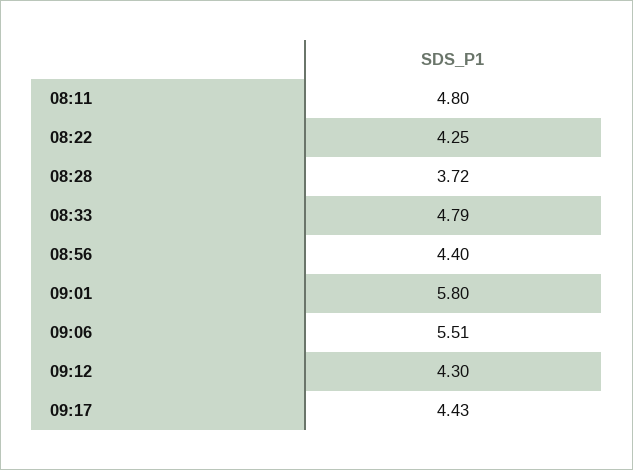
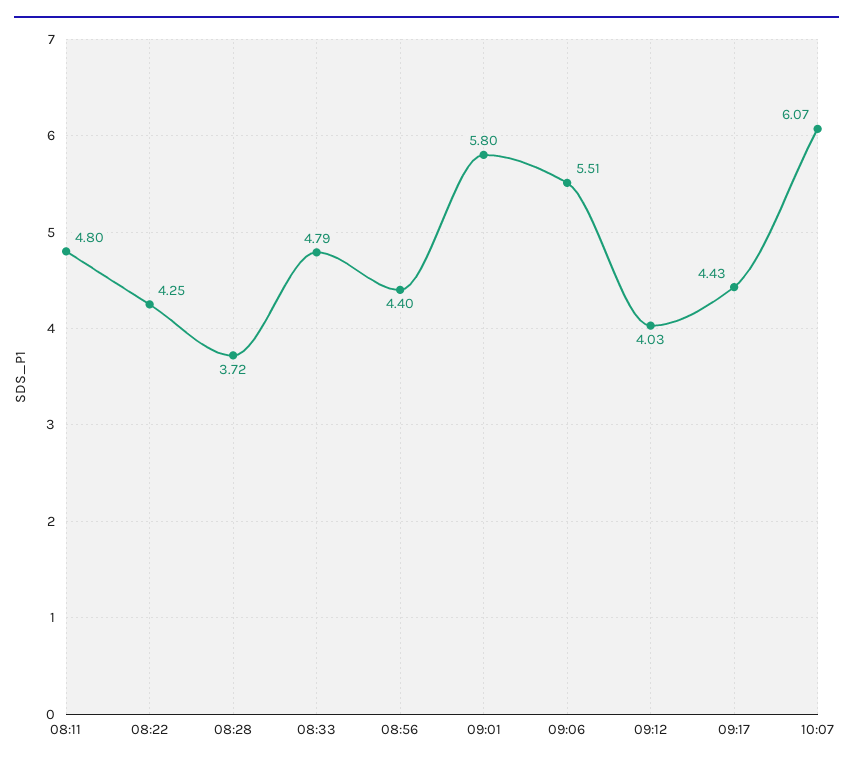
09:12: 4.3 -> 4.03
10:07: none -> 6.07

